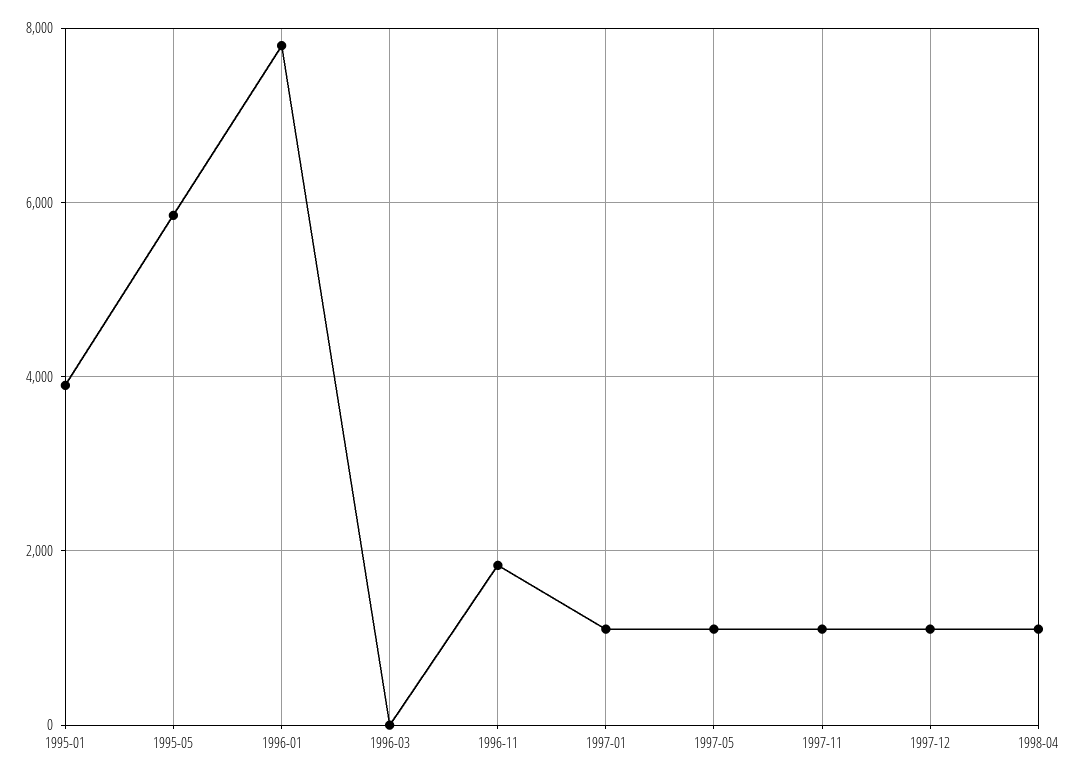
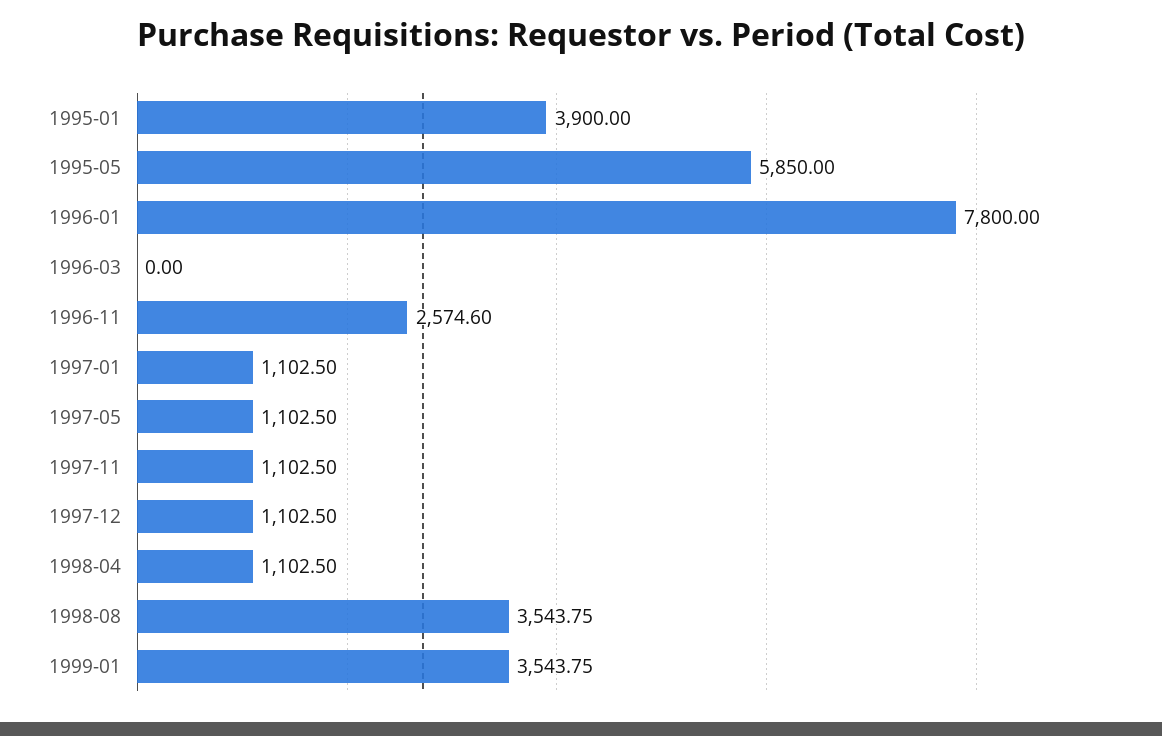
1996-11: 1800 -> 2574.6
1998-08: none -> 3543.75
1999-01: none -> 3543.75

